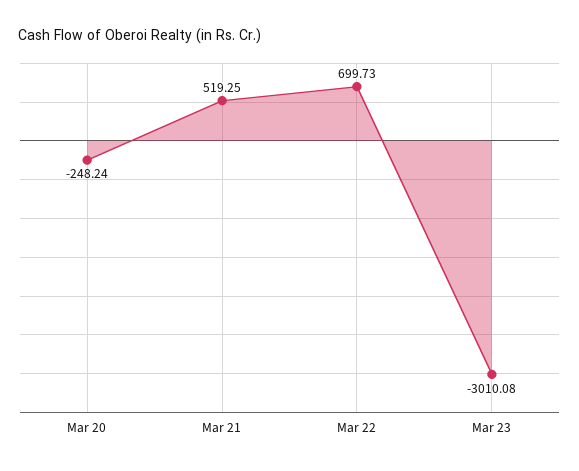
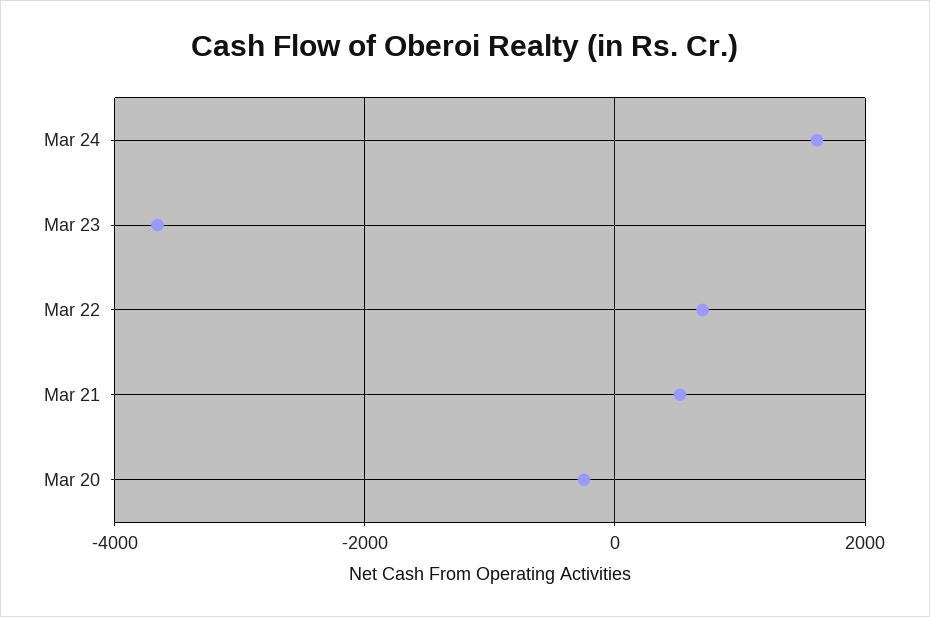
Mar 23: -3010.08 -> -3600
Mar 24: none -> 1600

